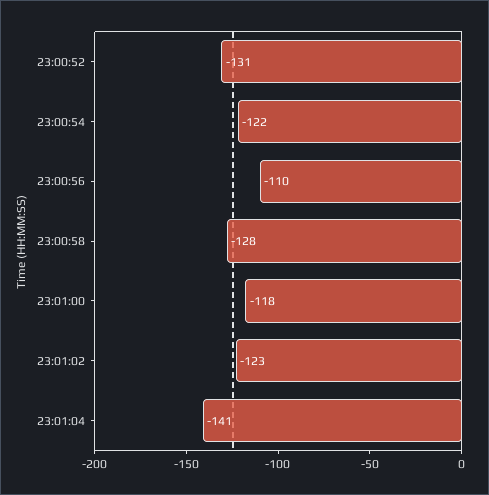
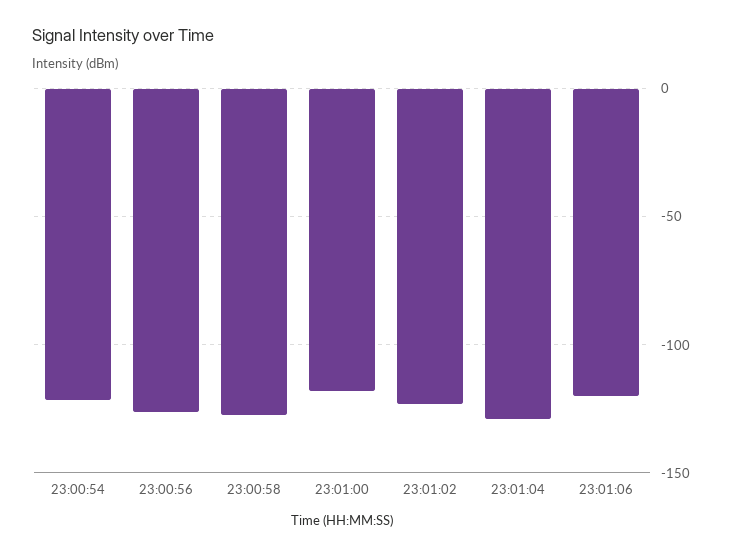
23:00:52: -131 -> none
23:00:56: -110 -> -125
23:01:04: -141 -> -130
23:01:06: none -> -120

